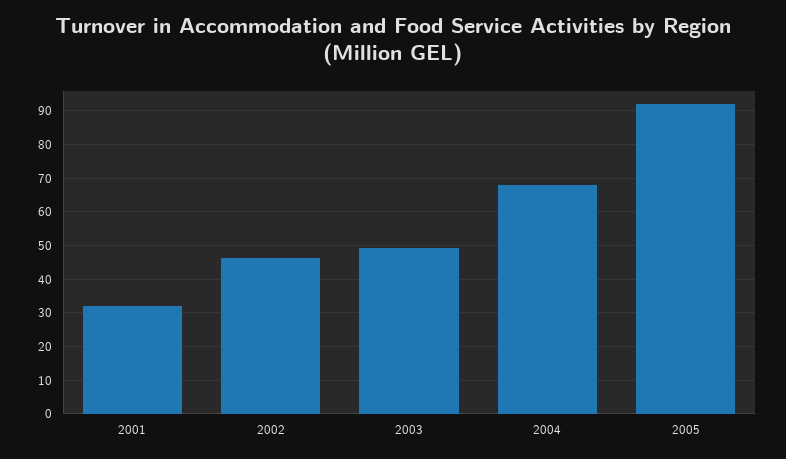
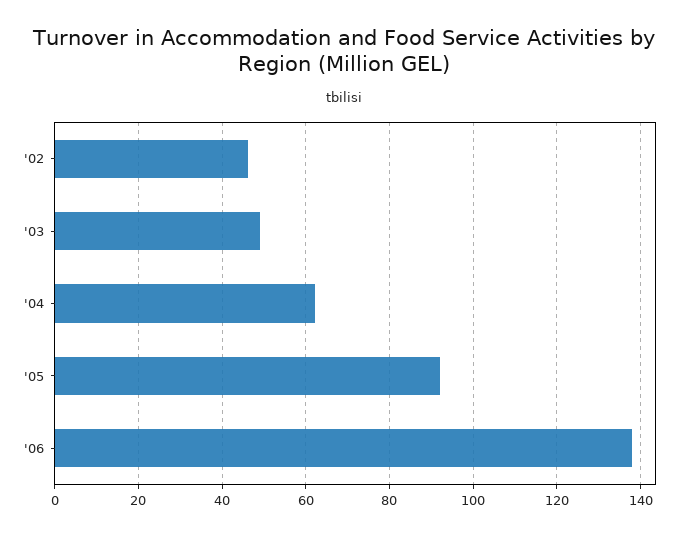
2001: 32 -> none
2004: 68 -> 62
'06: none -> 138

